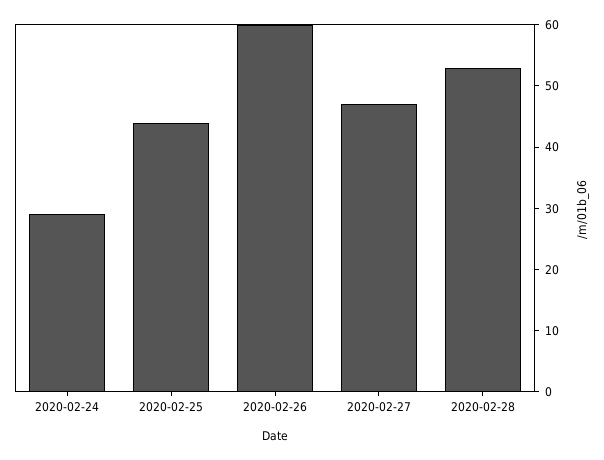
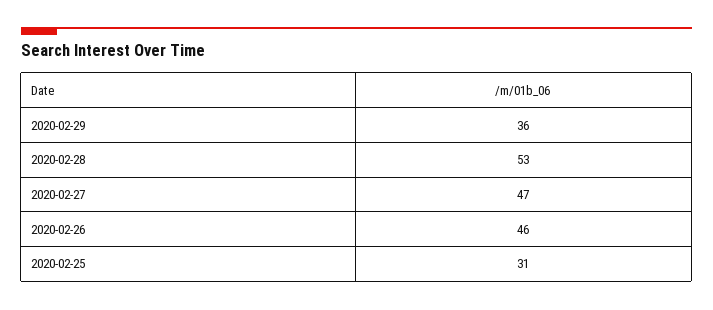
2020-02-24: 30 -> none
2020-02-25: 45 -> 31
2020-02-26: 60 -> 46
2020-02-29: none -> 36

